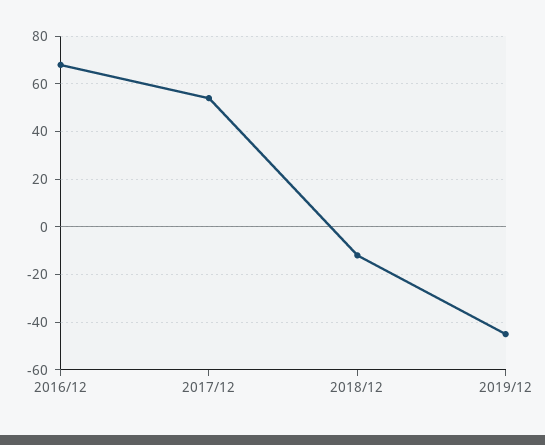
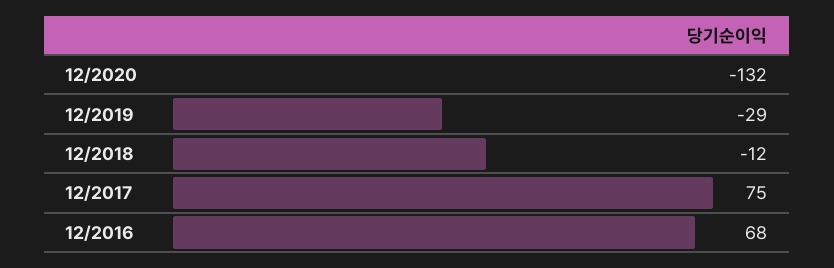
2017/12: 55 -> 75
2019/12: -45 -> -29
12/2020: none -> -132

